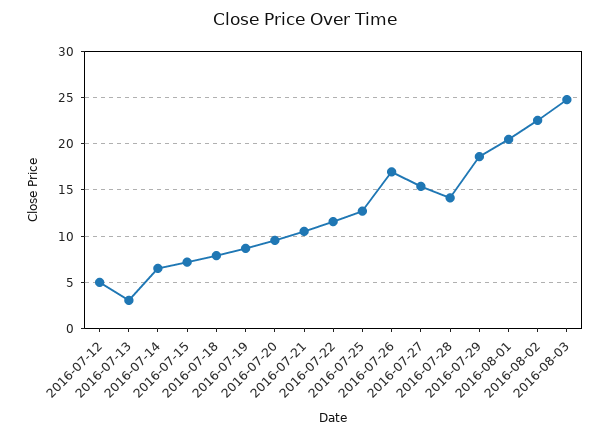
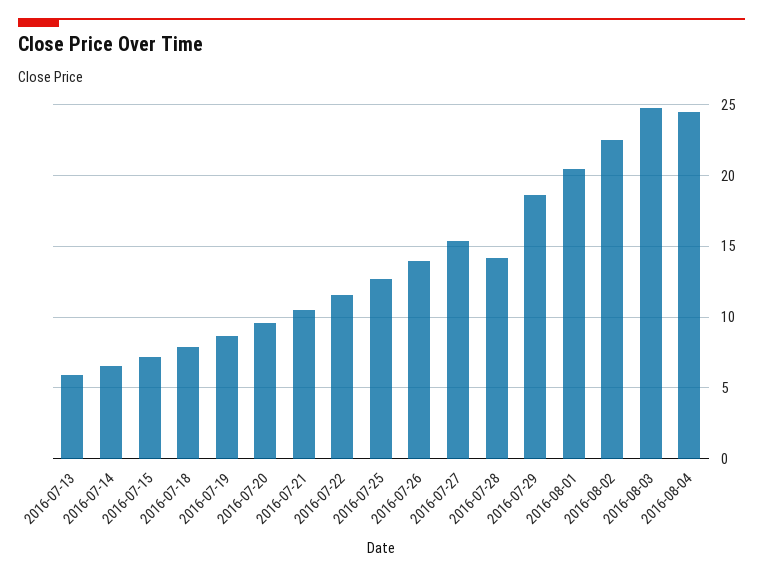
2016-07-12: 5 -> none
2016-07-13: 3 -> 6
2016-07-26: 17 -> 14
2016-08-04: none -> 24.5

